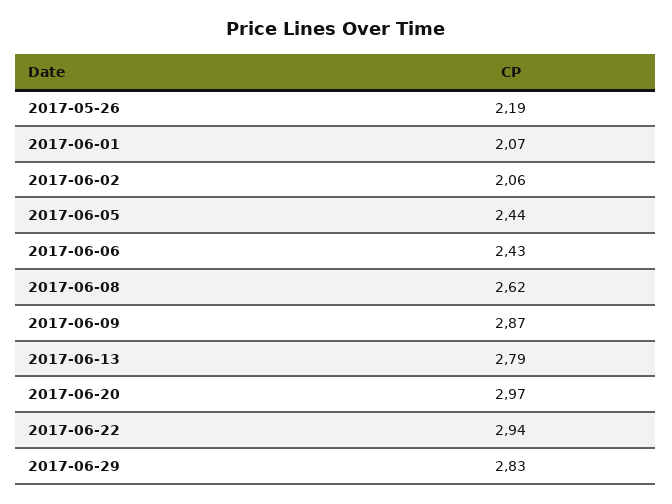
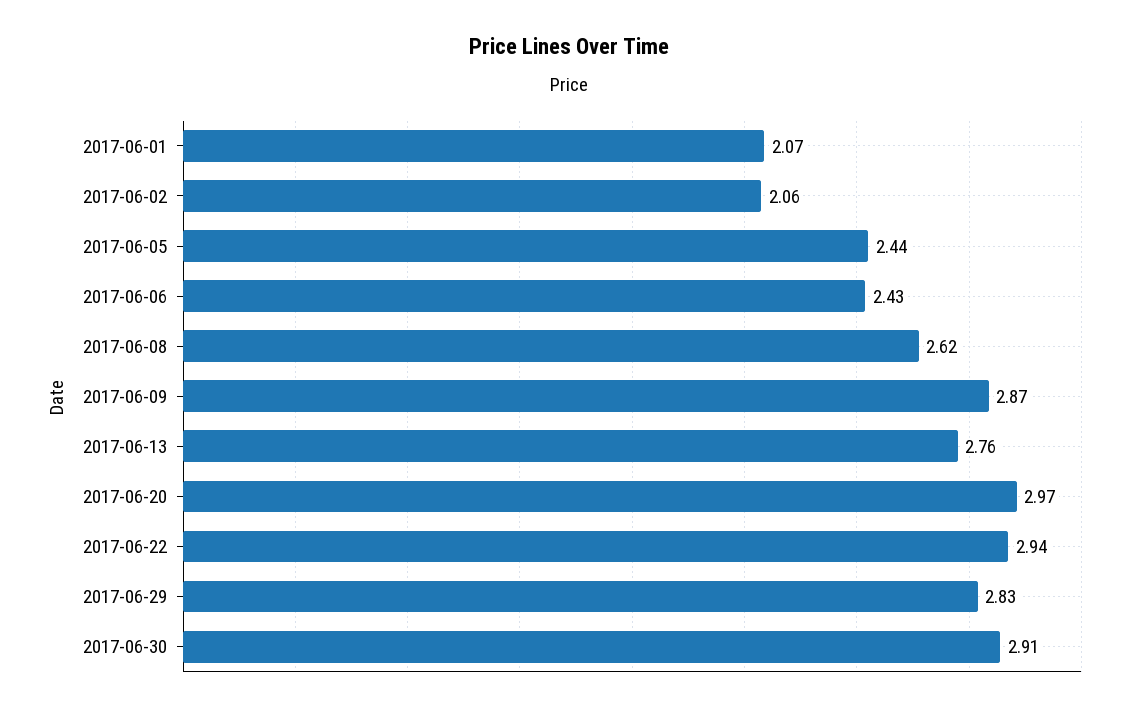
2017-05-26: 2.19 -> none
2017-06-13: 2.79 -> 2.76
2017-06-30: none -> 2.91

